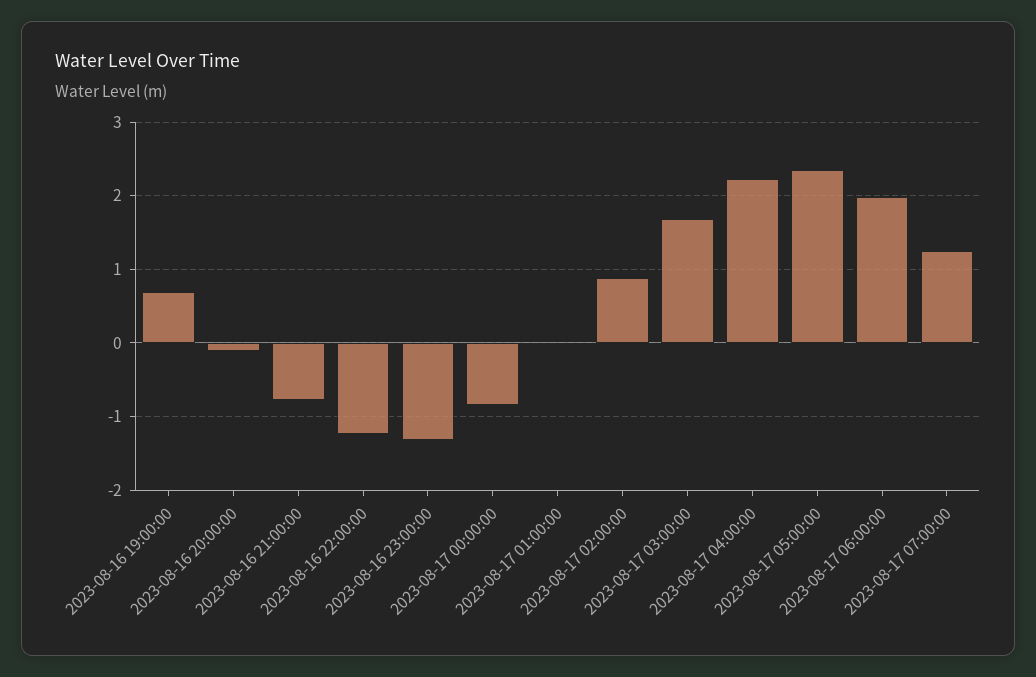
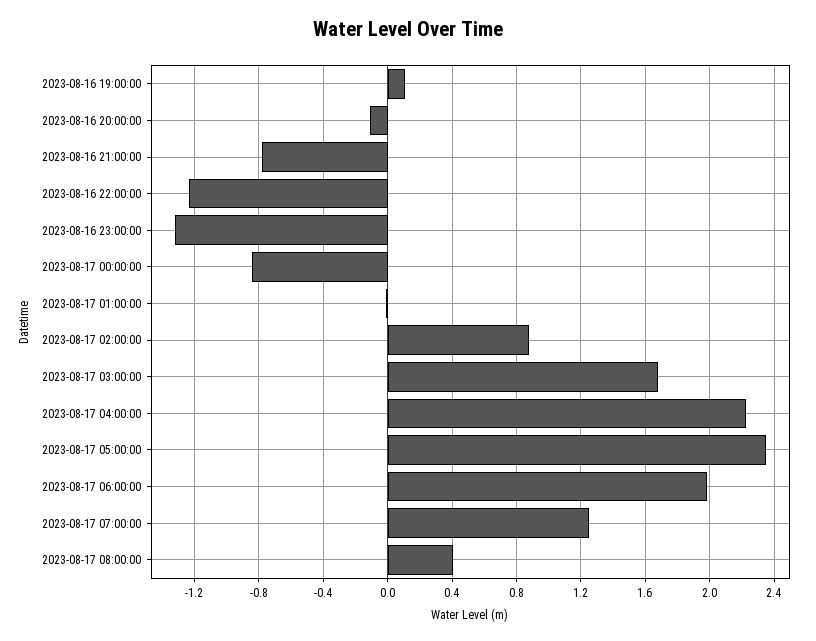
2023-08-16 19:00:00: 0.7 -> 0.1
2023-08-17 08:00:00: none -> 0.4

